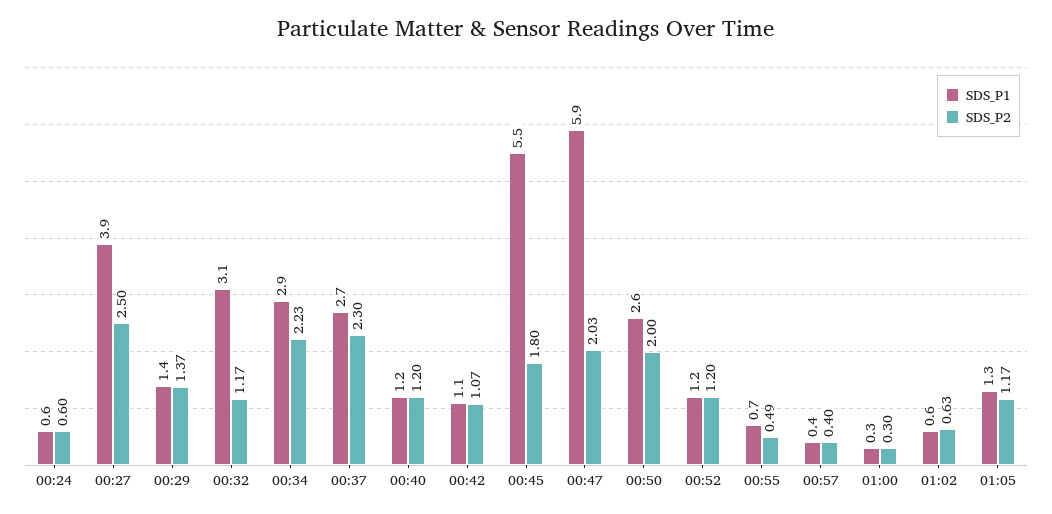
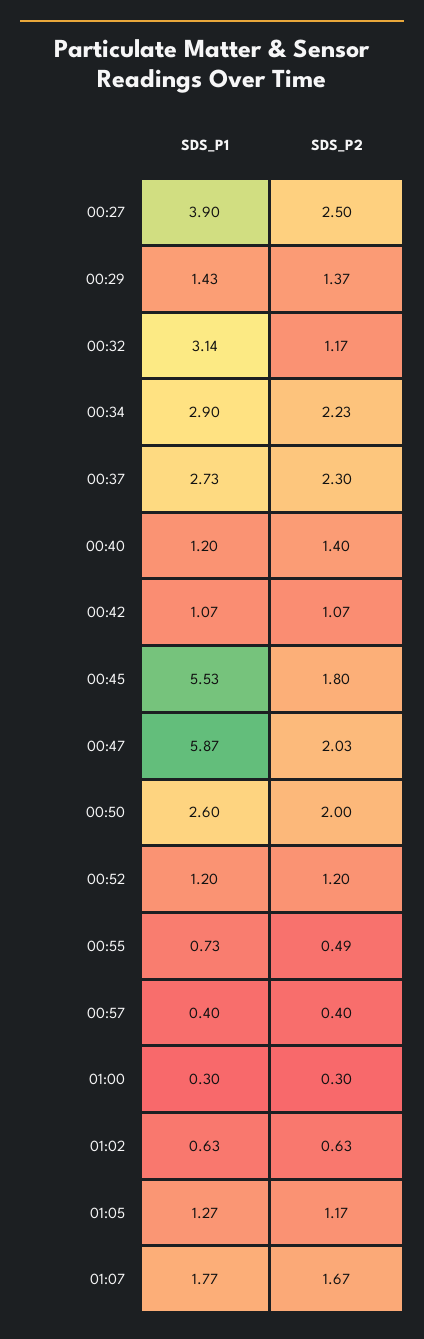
SDS_P1, 00:24: 0.6 -> none
SDS_P2, 00:24: 0.6 -> none
SDS_P2, 00:40: 1.2 -> 1.4
SDS_P1, 01:07: none -> 1.77
SDS_P2, 01:07: none -> 1.67

